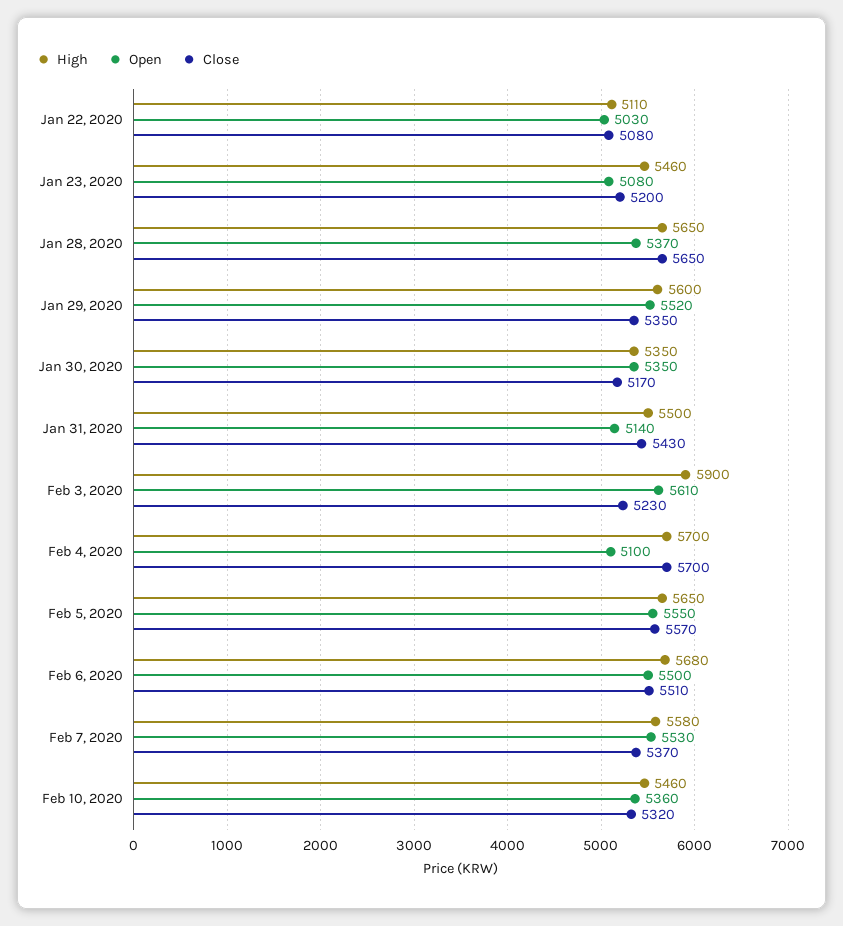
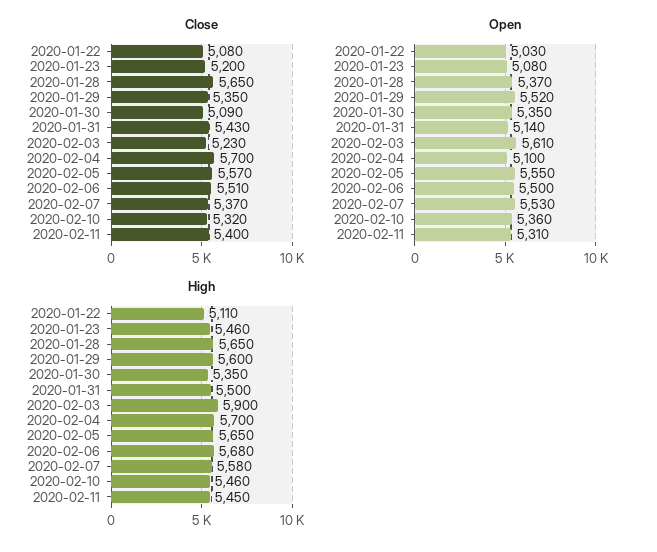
Close, Jan 30, 2020: 5170 -> 5090
Close, 2020-02-11: none -> 5400
Open, 2020-02-11: none -> 5310
High, 2020-02-11: none -> 5450

